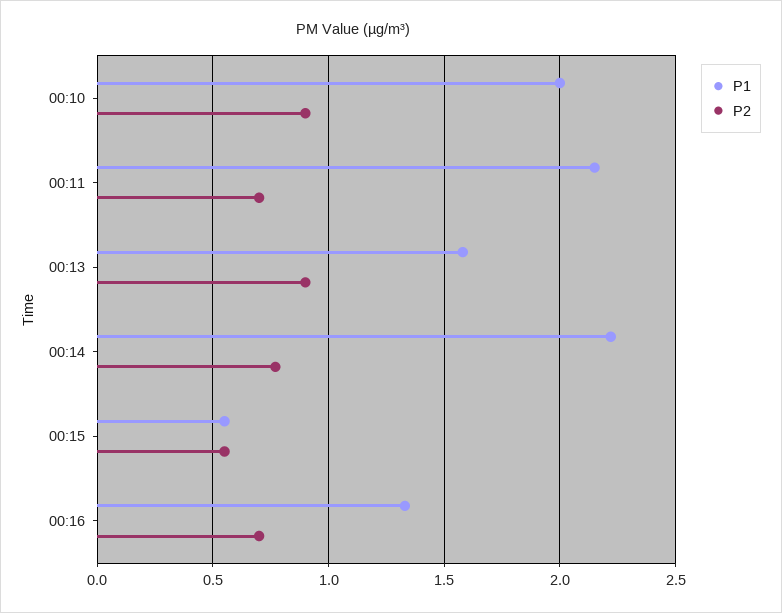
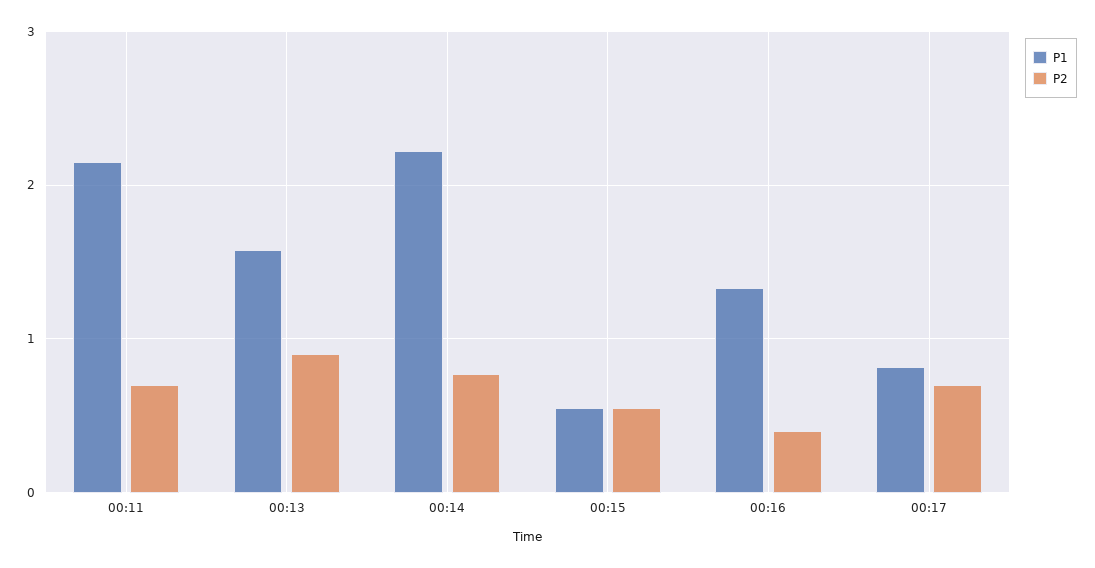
P1, 00:10: 2 -> none
P2, 00:10: 0.9 -> none
P2, 00:16: 0.7 -> 0.4
P1, 00:17: none -> 0.8
P2, 00:17: none -> 0.7

